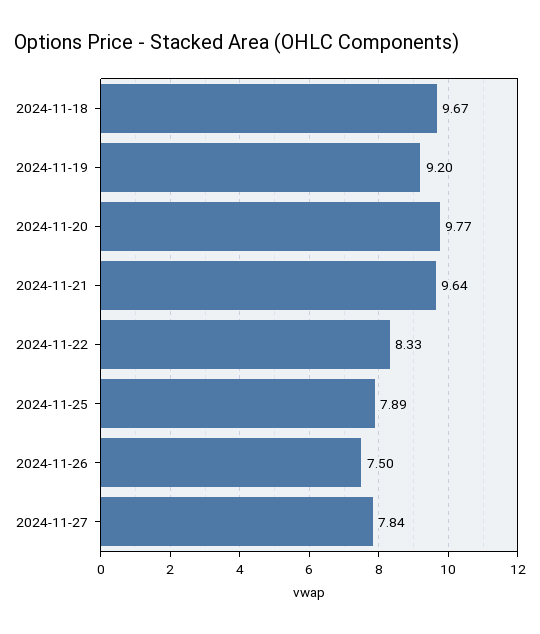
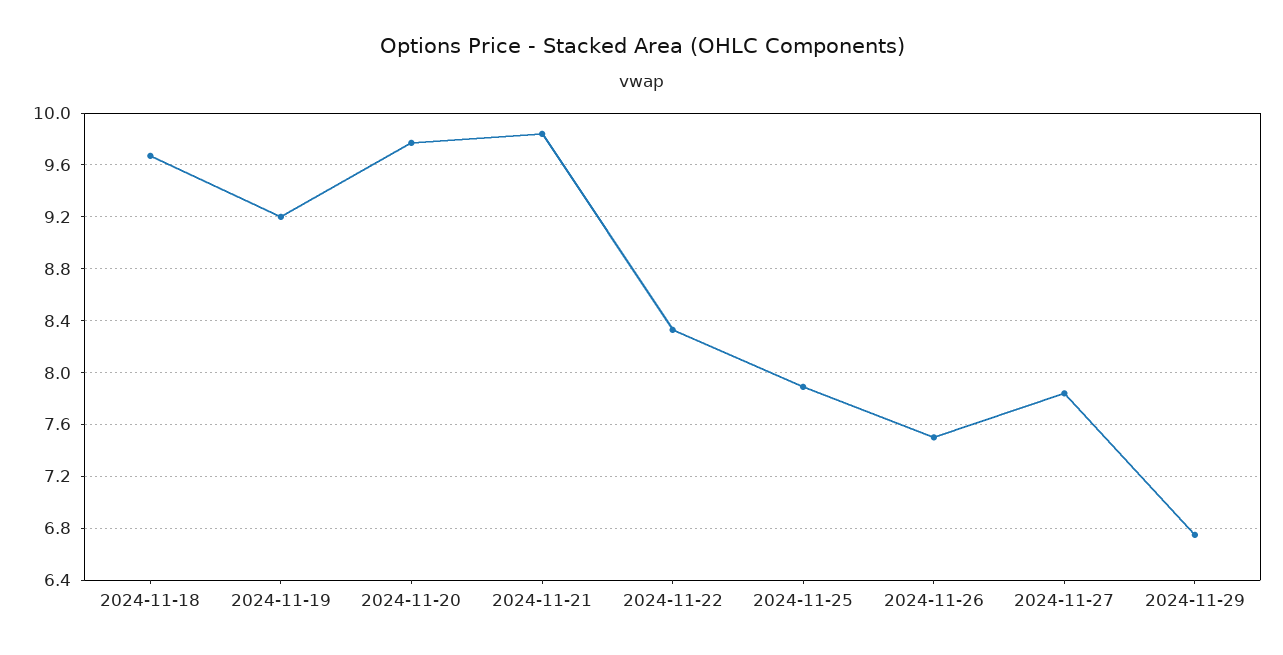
2024-11-21: 9.64 -> 9.85
2024-11-29: none -> 6.75

